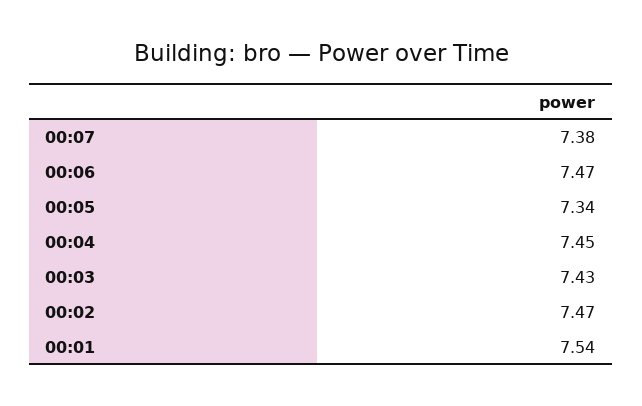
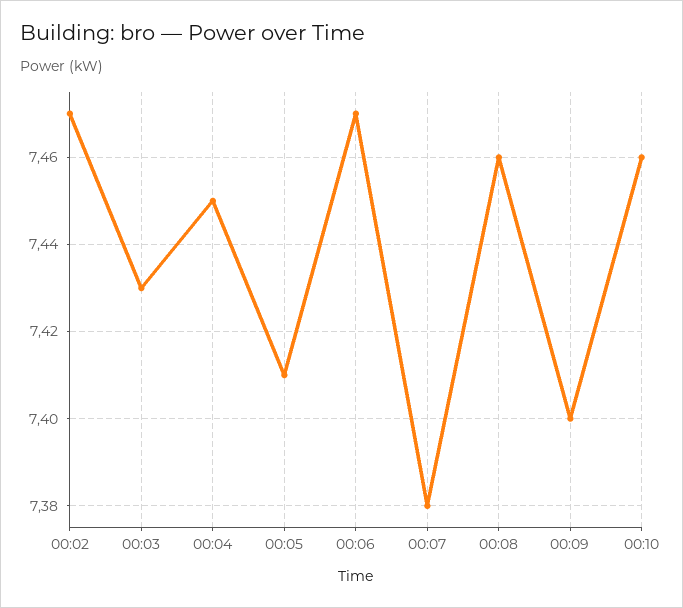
00:05: 7.34 -> 7.41
00:01: 7.54 -> none
00:08: none -> 7.46
00:09: none -> 7.4
00:10: none -> 7.46

